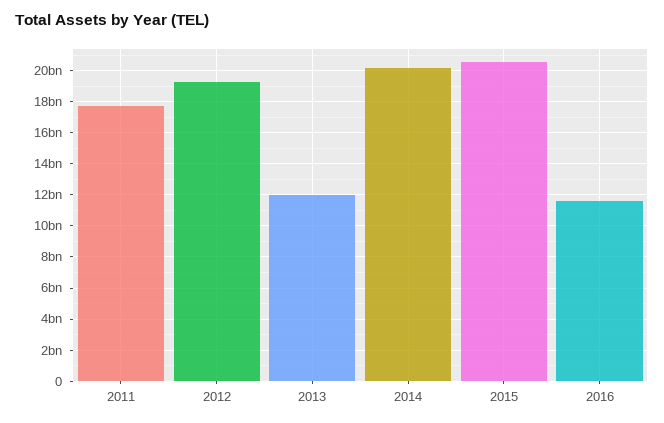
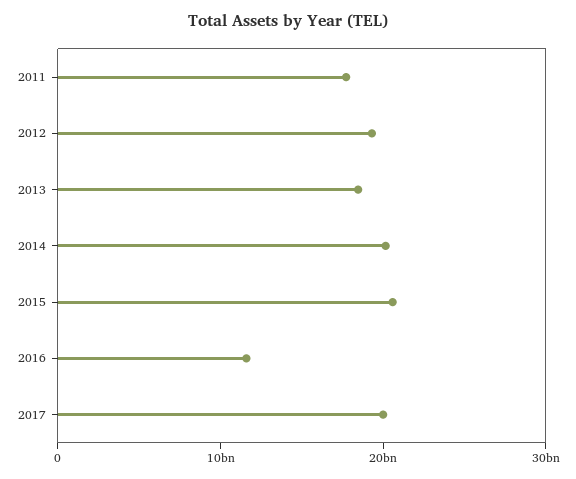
2013: 12000000000 -> 18000000000
2017: none -> 20000000000

